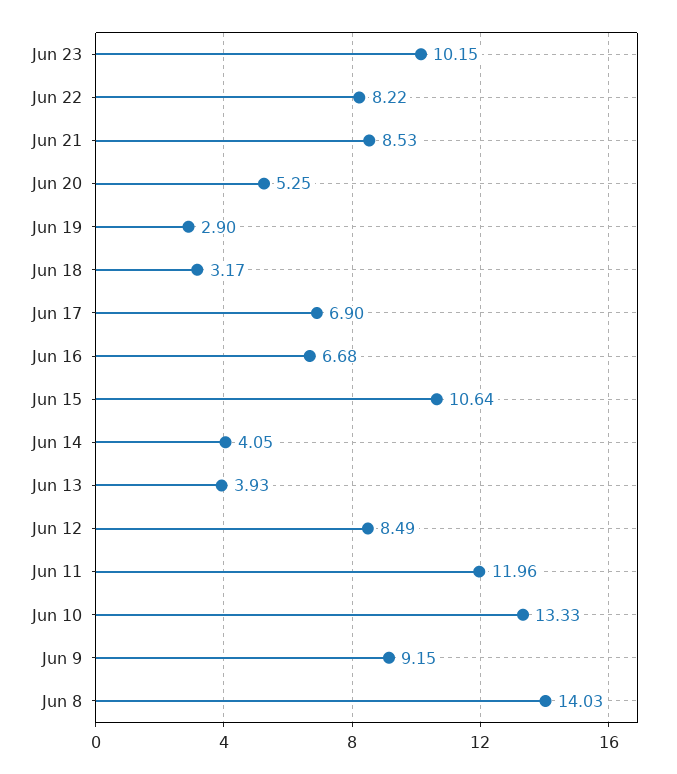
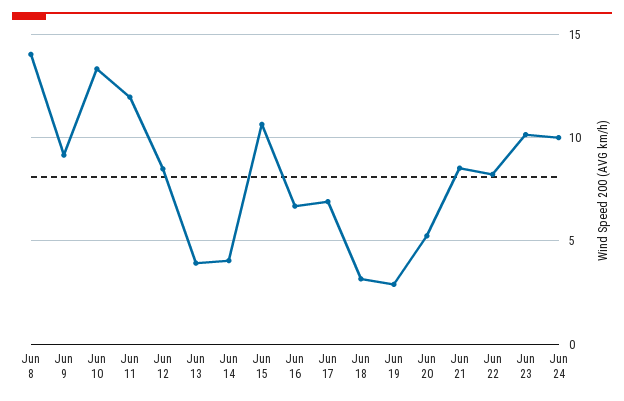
Jun 24: none -> 10

